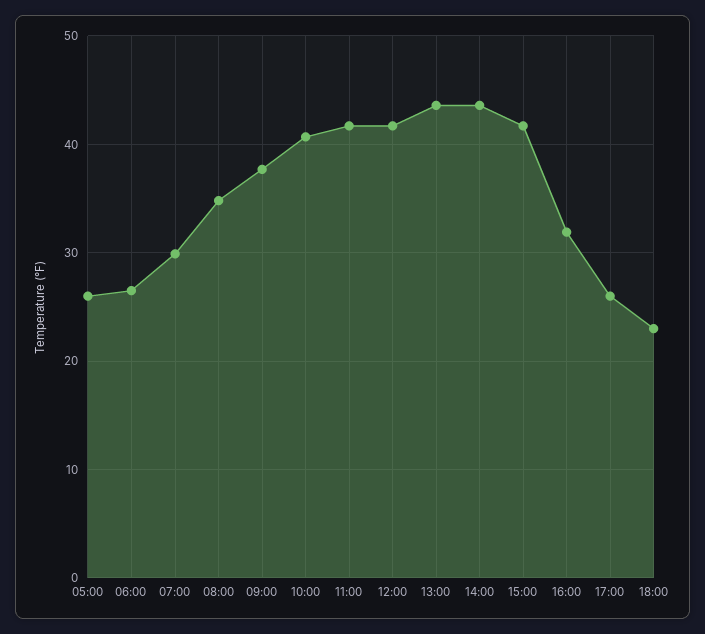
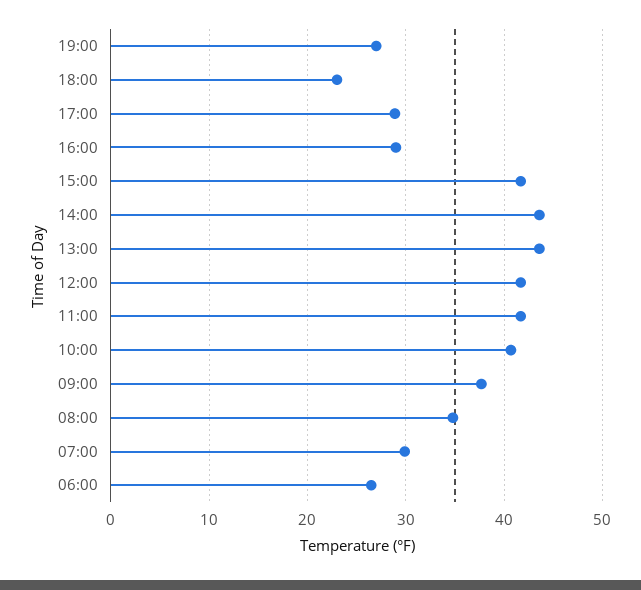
05:00: 26 -> none
16:00: 32 -> 29
17:00: 26 -> 29
19:00: none -> 27

